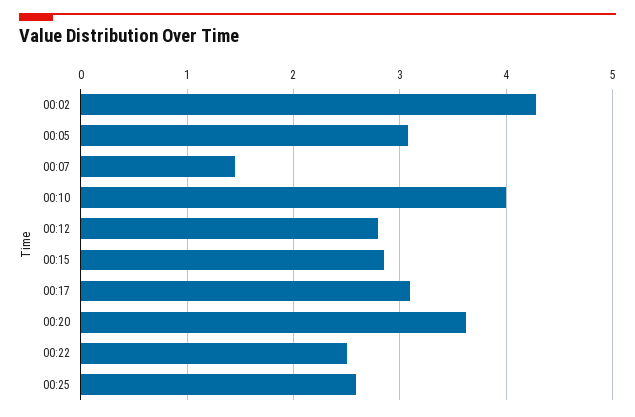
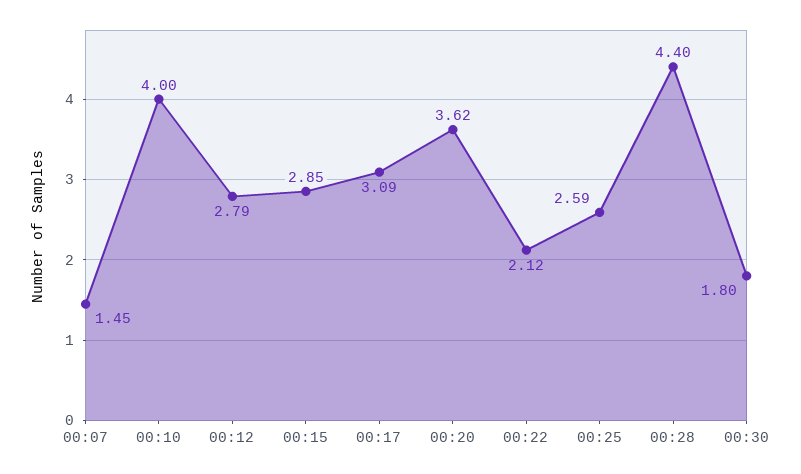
00:02: 4.3 -> none
00:05: 3.1 -> none
00:22: 2.5 -> 2.12
00:28: none -> 4.4
00:30: none -> 1.8

